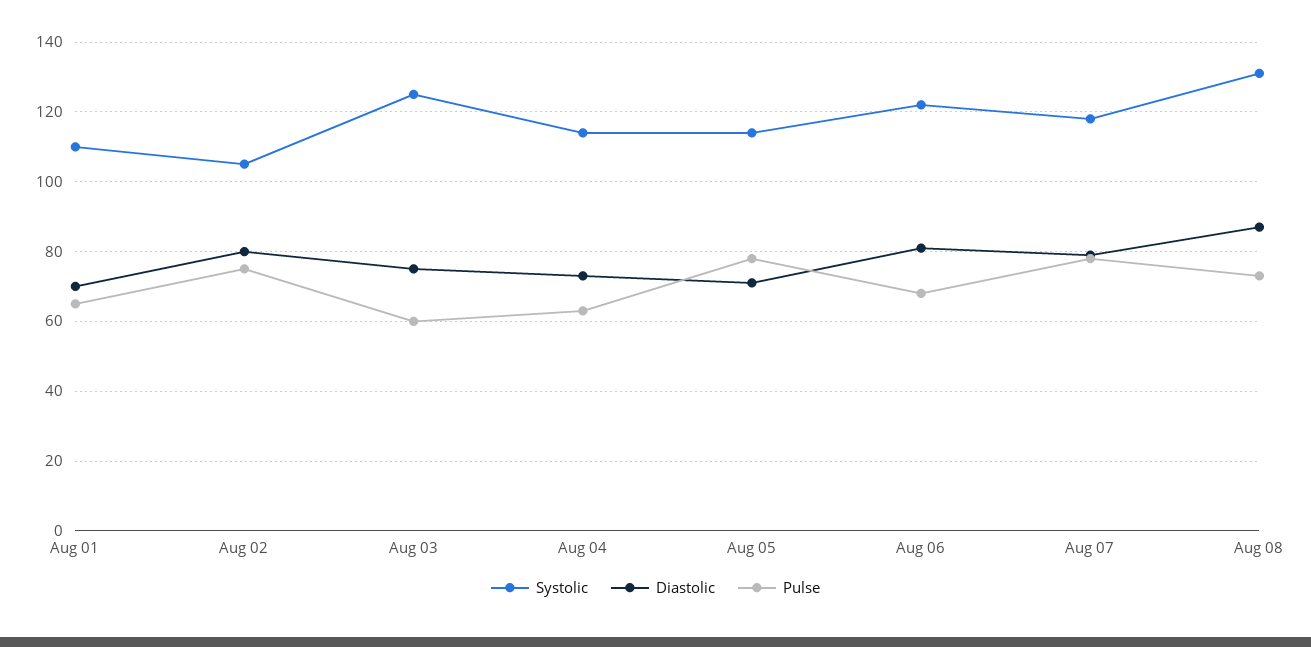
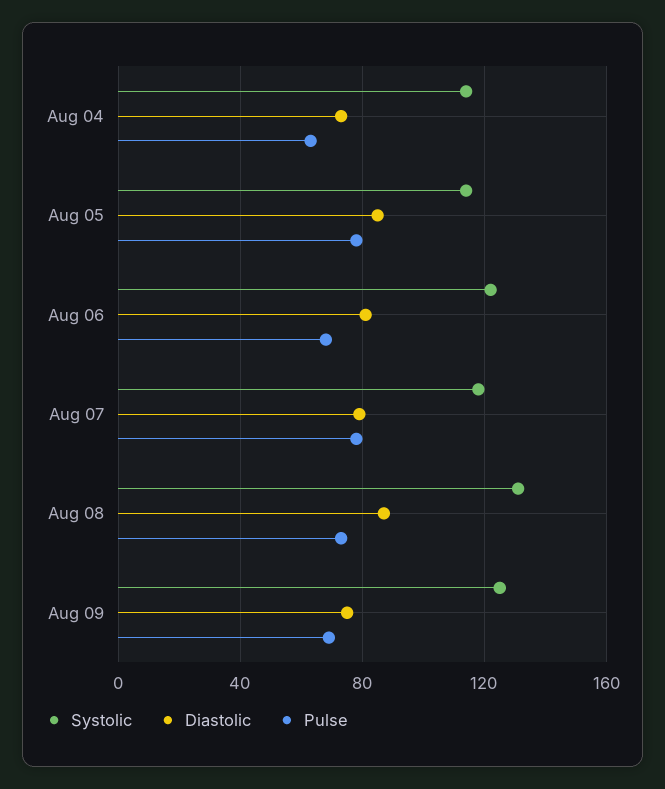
Systolic, Aug 01: 110 -> none
Diastolic, Aug 01: 70 -> none
Pulse, Aug 01: 65 -> none
Systolic, Aug 02: 105 -> none
Diastolic, Aug 02: 80 -> none
Pulse, Aug 02: 75 -> none
Systolic, Aug 03: 125 -> none
Diastolic, Aug 03: 75 -> none
Pulse, Aug 03: 60 -> none
Diastolic, Aug 05: 70 -> 85
Systolic, Aug 09: none -> 125
Diastolic, Aug 09: none -> 75
Pulse, Aug 09: none -> 70

